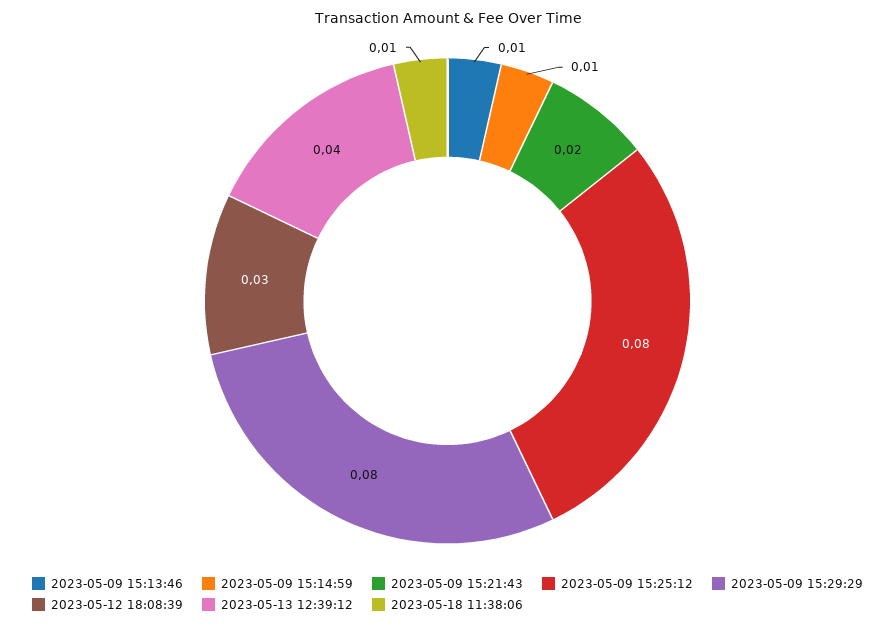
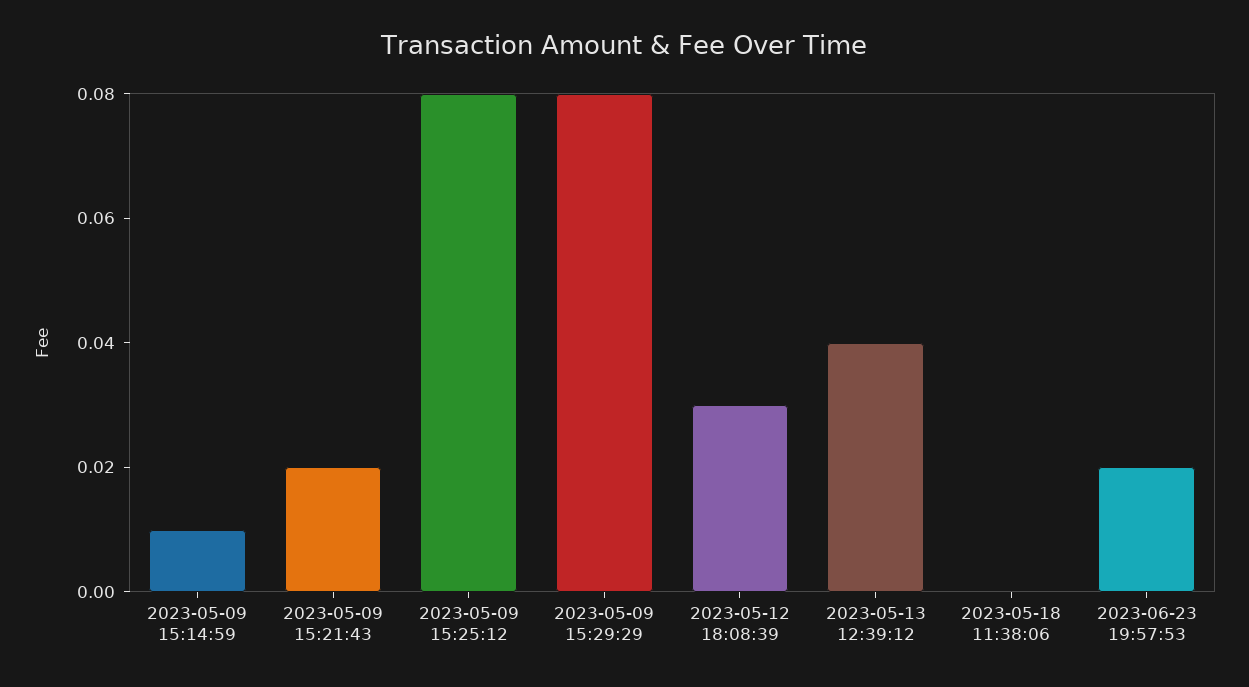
2023-05-09 15:13:46: 0.01 -> none
2023-05-18 11:38:06: 0.01 -> 0
2023-06-23 19:57:53: none -> 0.02

